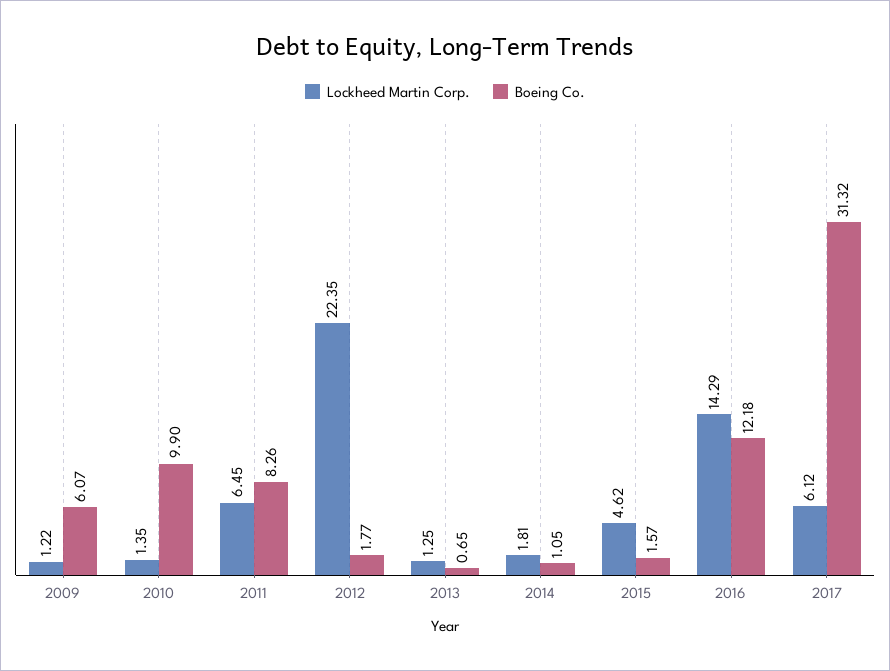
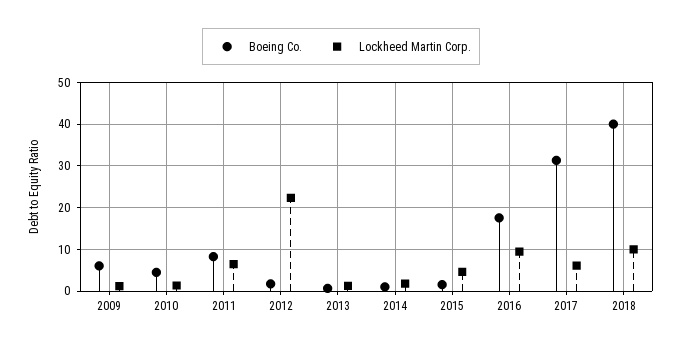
Boeing Co., 2010: 9.9 -> 4
Lockheed Martin Corp., 2016: 14.29 -> 10
Boeing Co., 2016: 12.18 -> 18
Boeing Co., 2018: none -> 40
Lockheed Martin Corp., 2018: none -> 10

